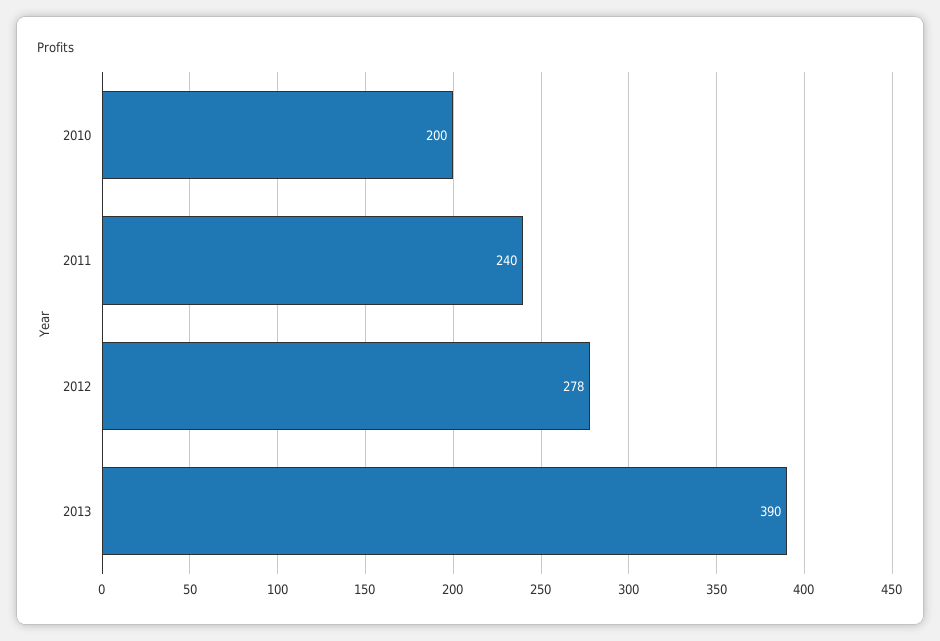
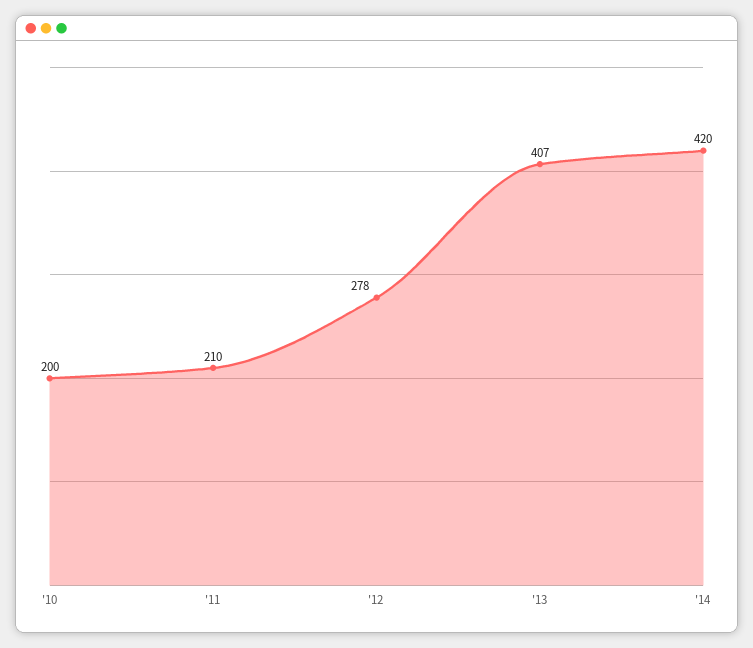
2011: 240 -> 210
2013: 390 -> 407
'14: none -> 420

